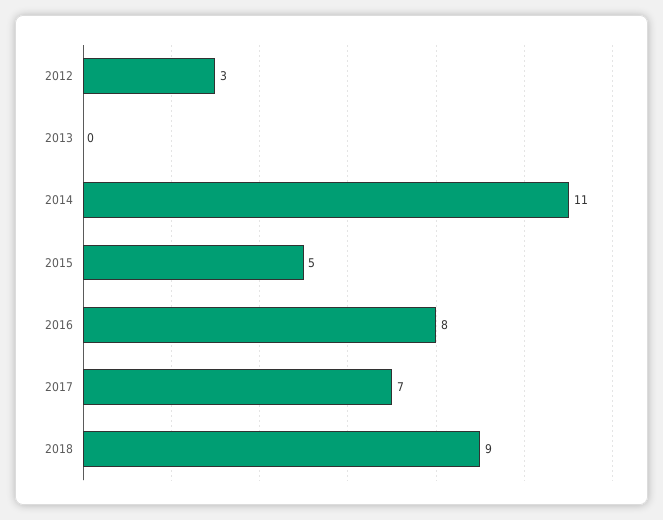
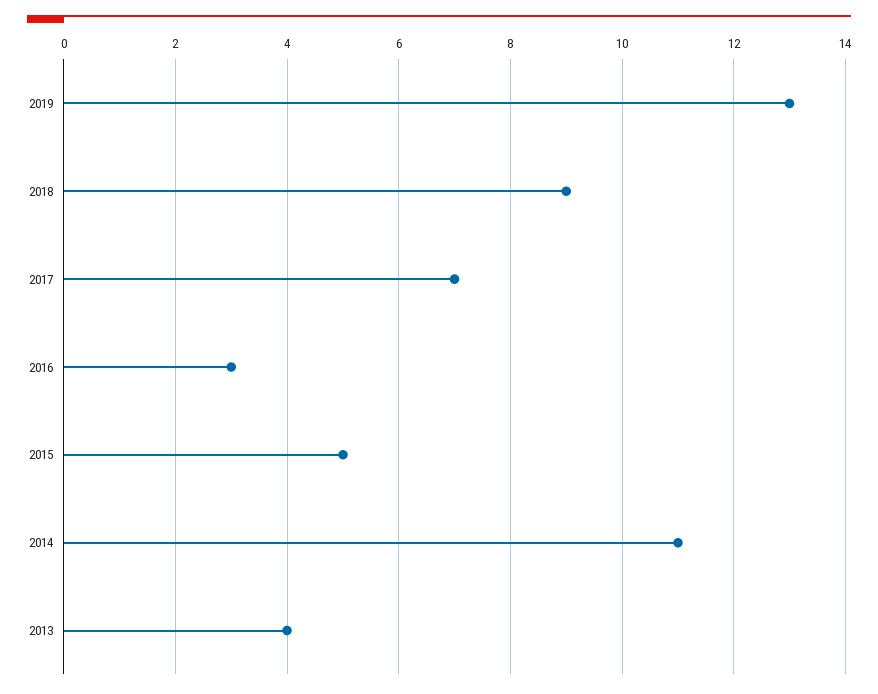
2012: 3 -> none
2013: 0 -> 4
2016: 8 -> 3
2019: none -> 13

